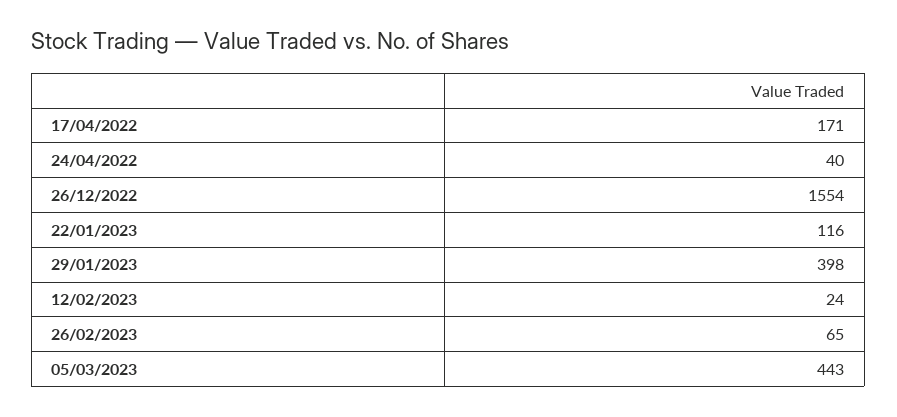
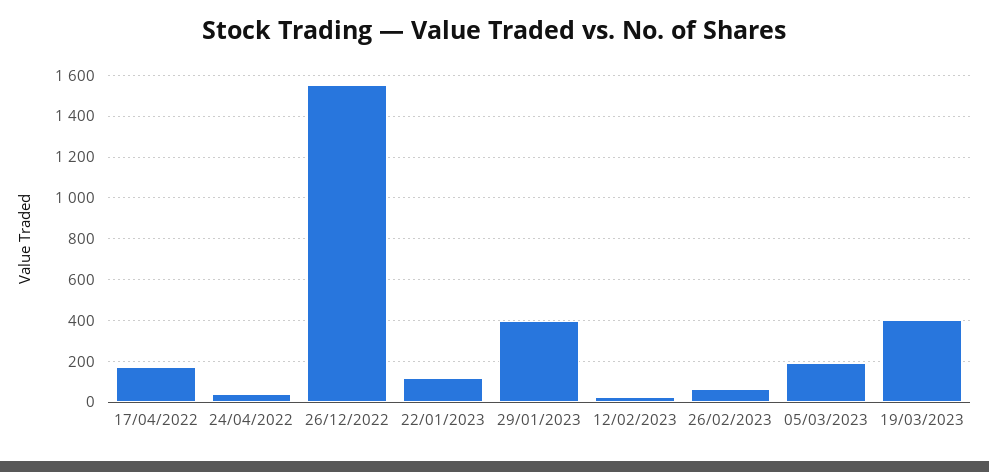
05/03/2023: 443 -> 200
19/03/2023: none -> 400

